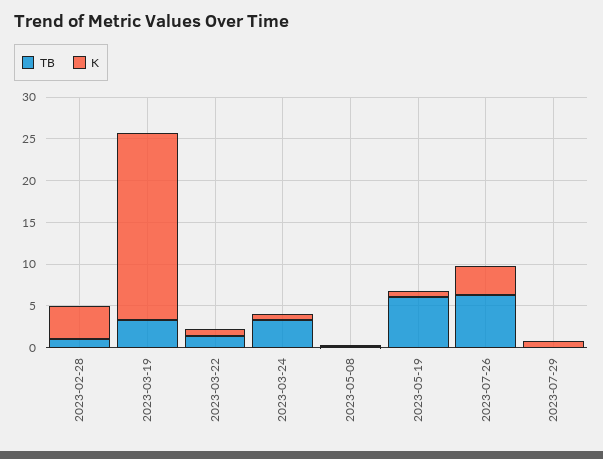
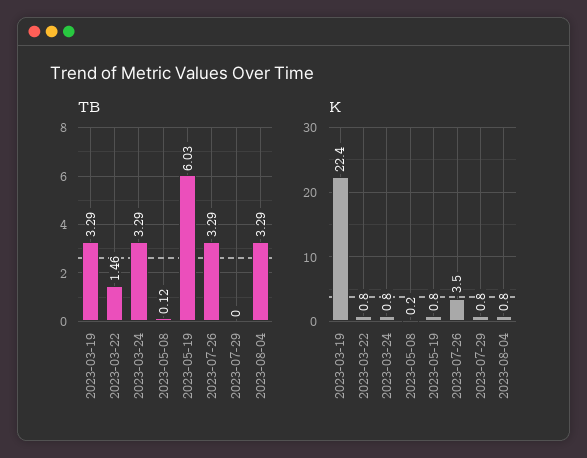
TB, 2023-02-28: 1 -> none
K, 2023-02-28: 4 -> none
TB, 2023-07-26: 6 -> 3.29
TB, 2023-08-04: none -> 3.29
K, 2023-08-04: none -> 0.8

